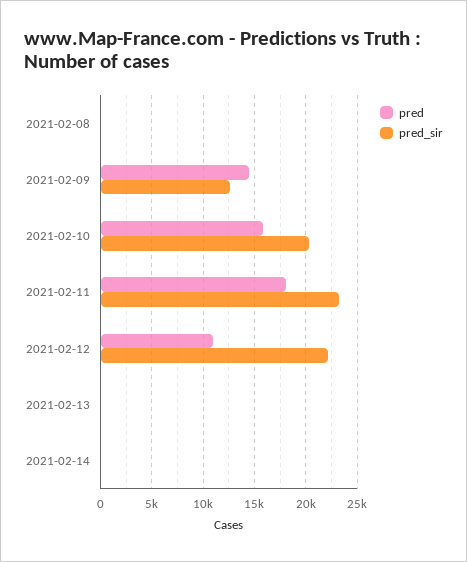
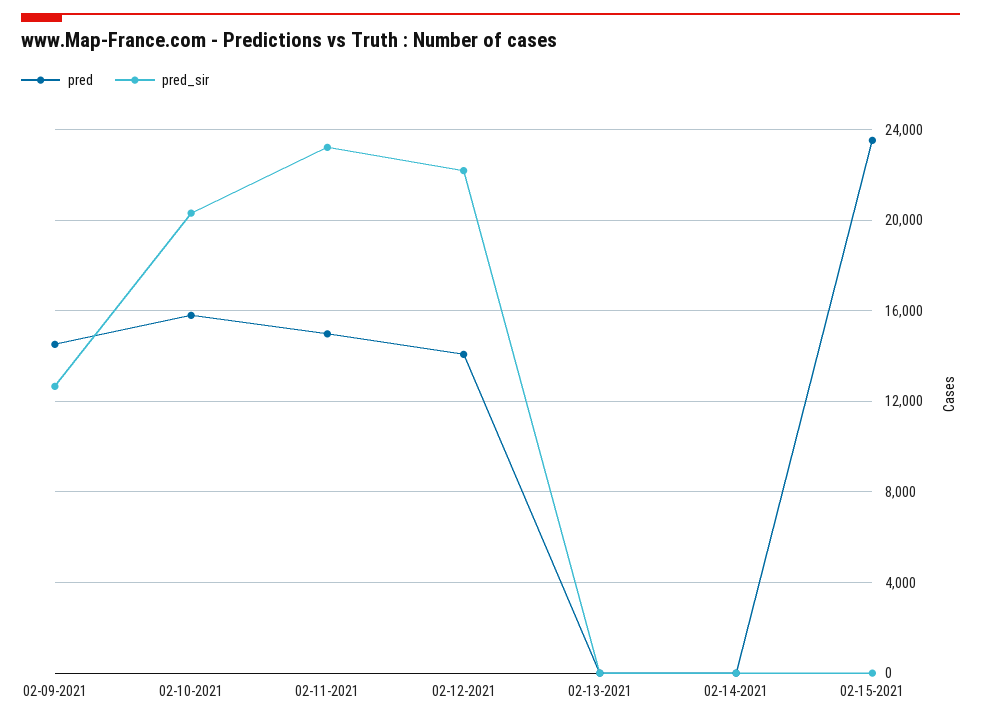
pred, 2021-02-08: 0 -> none
pred_sir, 2021-02-08: 0 -> none
pred, 2021-02-11: 18000 -> 15000
pred, 2021-02-12: 11000 -> 14000
pred, 02-15-2021: none -> 23500
pred_sir, 02-15-2021: none -> 0

